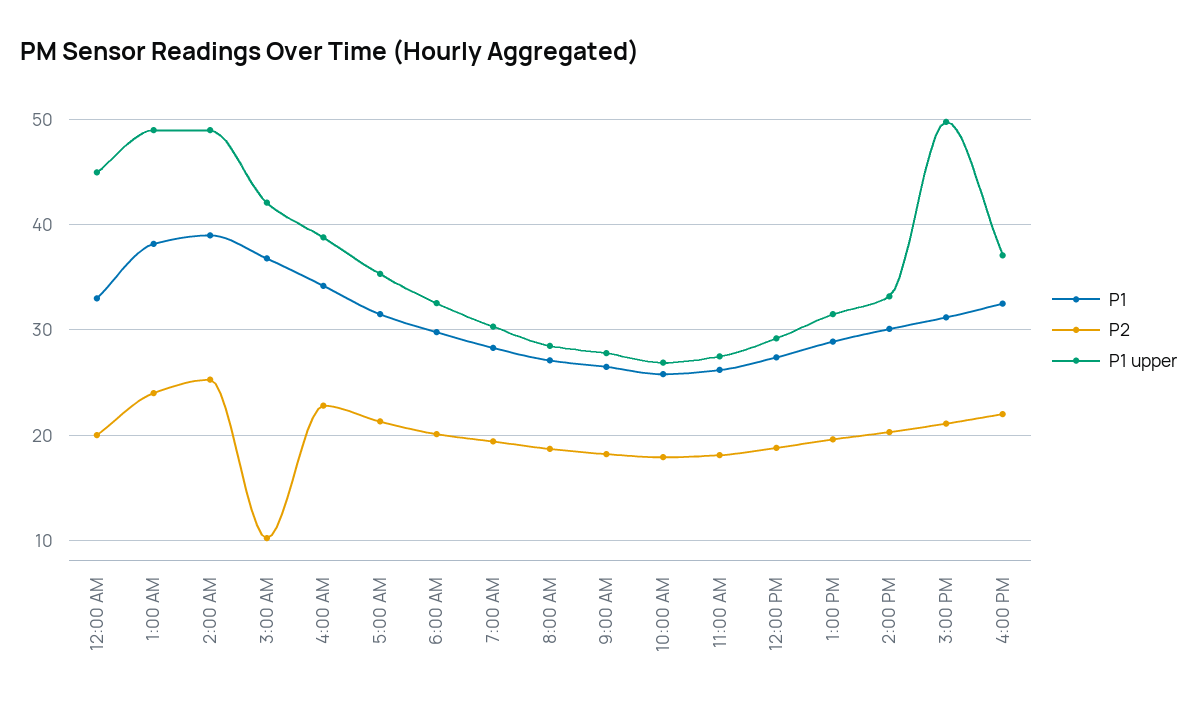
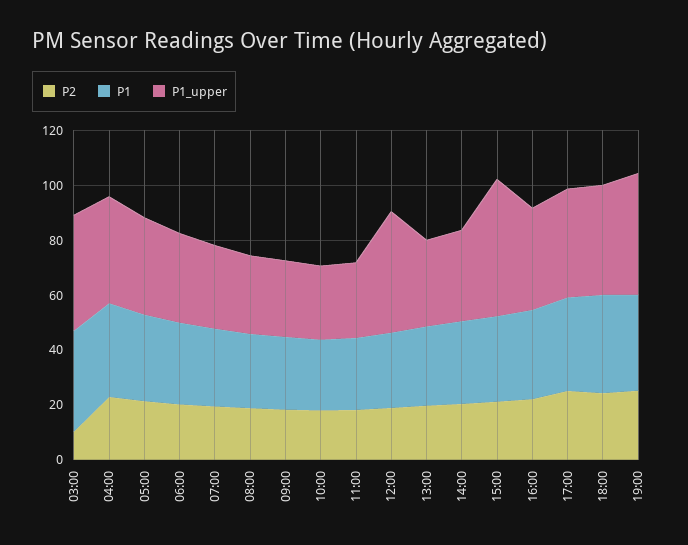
P1, 12:00 AM: 33 -> none
P2, 12:00 AM: 20 -> none
P1 upper, 12:00 AM: 45 -> none
P1, 1:00 AM: 38 -> none
P2, 1:00 AM: 24 -> none
P1 upper, 1:00 AM: 49 -> none
P1, 2:00 AM: 39 -> none
P2, 2:00 AM: 25 -> none
P1 upper, 2:00 AM: 49 -> none
P1 upper, 12:00 PM: 29 -> 45
P2, 17:00: none -> 25
P1, 17:00: none -> 35
P1 upper, 17:00: none -> 40
P2, 18:00: none -> 25
P1, 18:00: none -> 35
P1 upper, 18:00: none -> 40
P2, 19:00: none -> 25
P1, 19:00: none -> 35
P1 upper, 19:00: none -> 45

